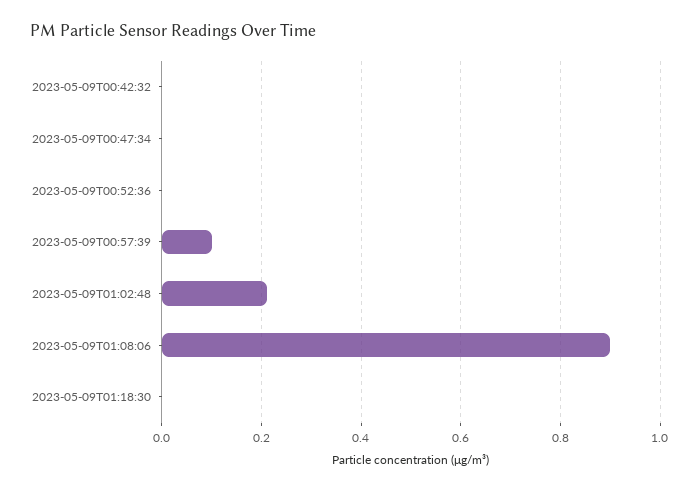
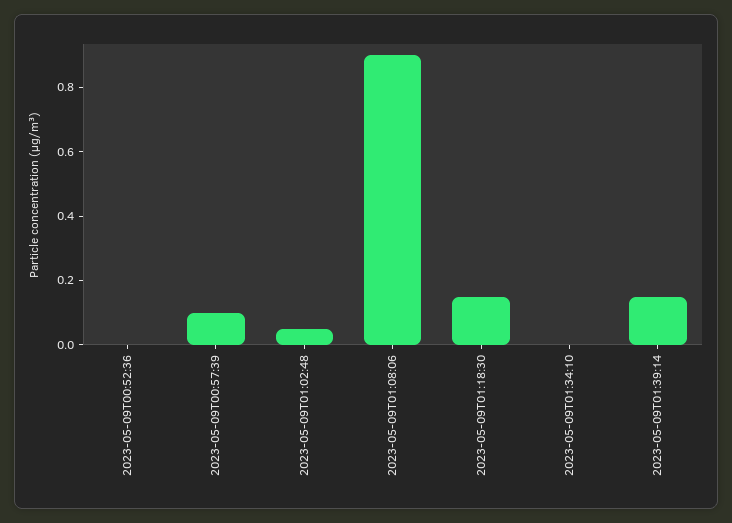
2023-05-09T00:42:32: 0 -> none
2023-05-09T00:47:34: 0 -> none
2023-05-09T01:02:48: 0.2 -> 0.05
2023-05-09T01:18:30: 0 -> 0.15
2023-05-09T01:34:10: none -> 0
2023-05-09T01:39:14: none -> 0.15

